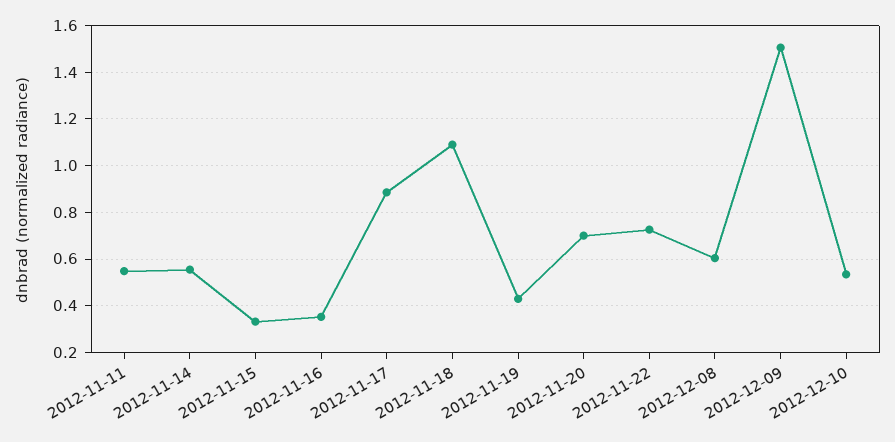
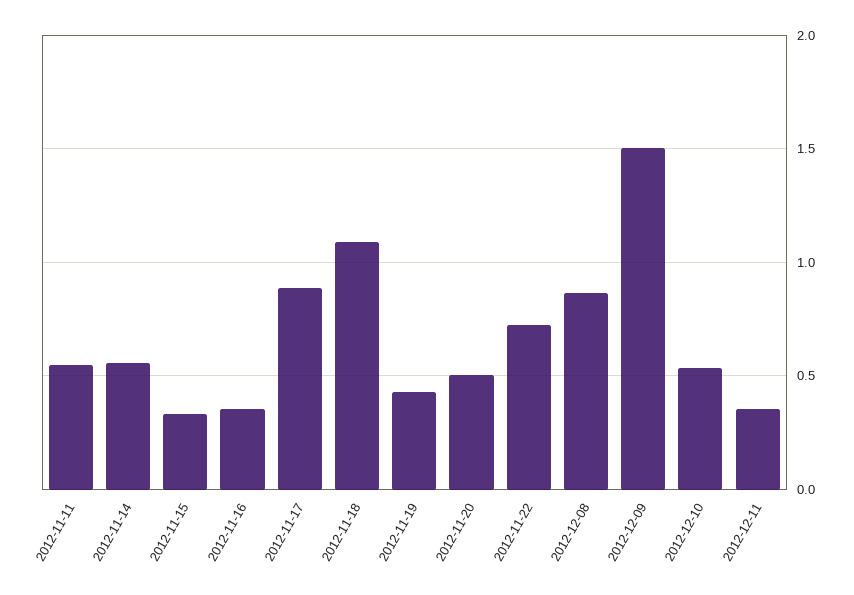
2012-11-20: 0.7 -> 0.5
2012-12-08: 0.6 -> 0.85
2012-12-11: none -> 0.35

